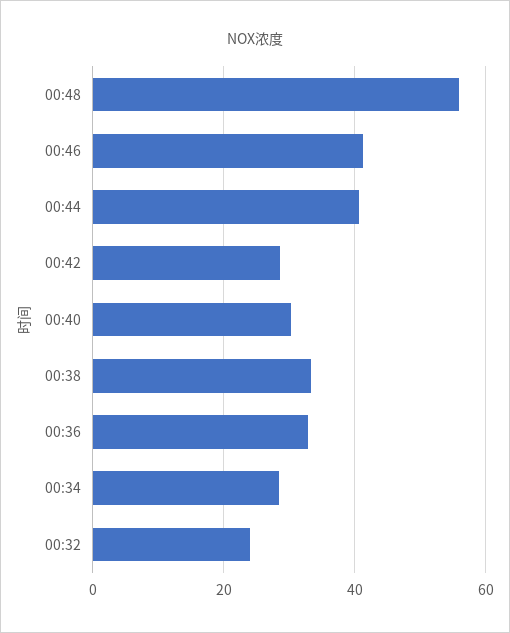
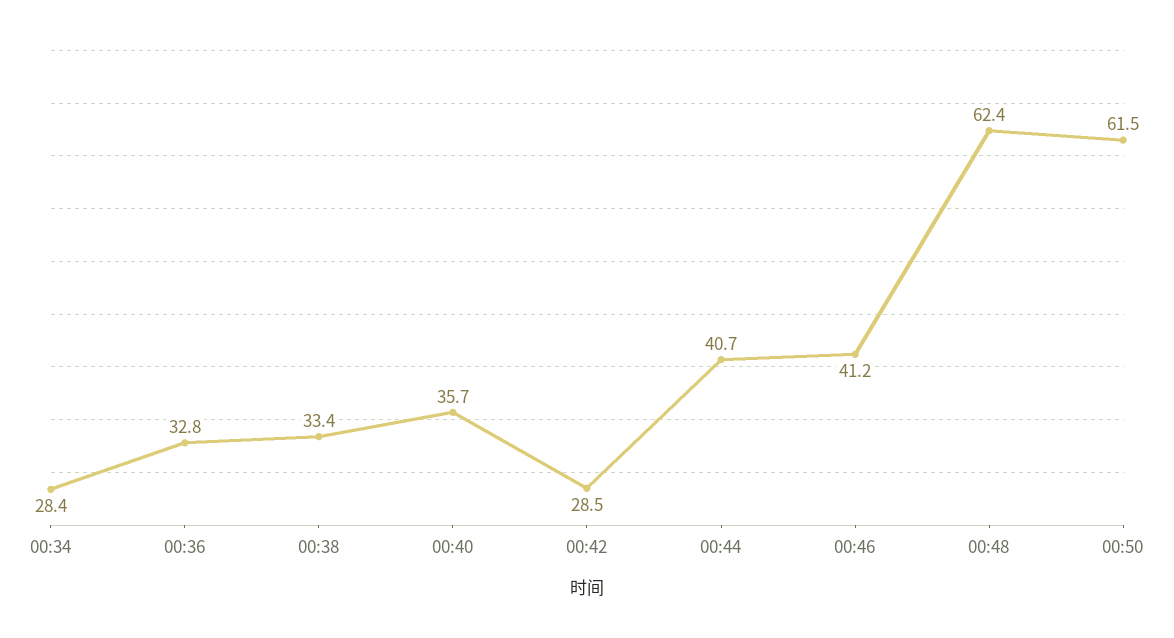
00:48: 56 -> 62.4
00:40: 30 -> 35.7
00:32: 24 -> none
00:50: none -> 61.5

